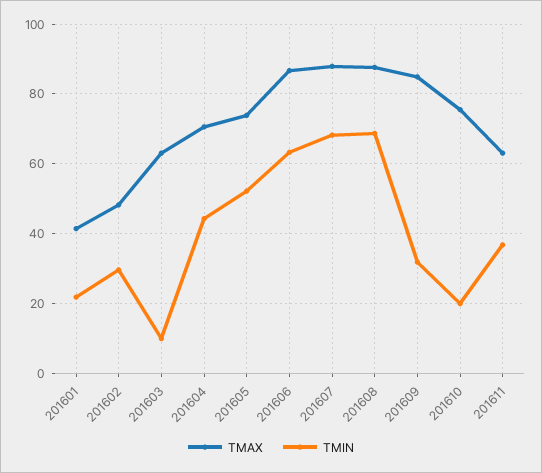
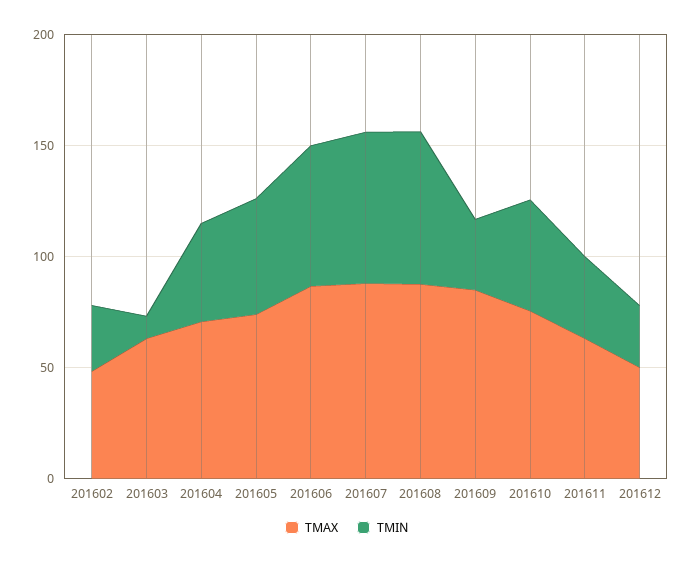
TMAX, 201601: 42 -> none
TMIN, 201601: 22 -> none
TMIN, 201610: 20 -> 50
TMAX, 201612: none -> 50
TMIN, 201612: none -> 30

